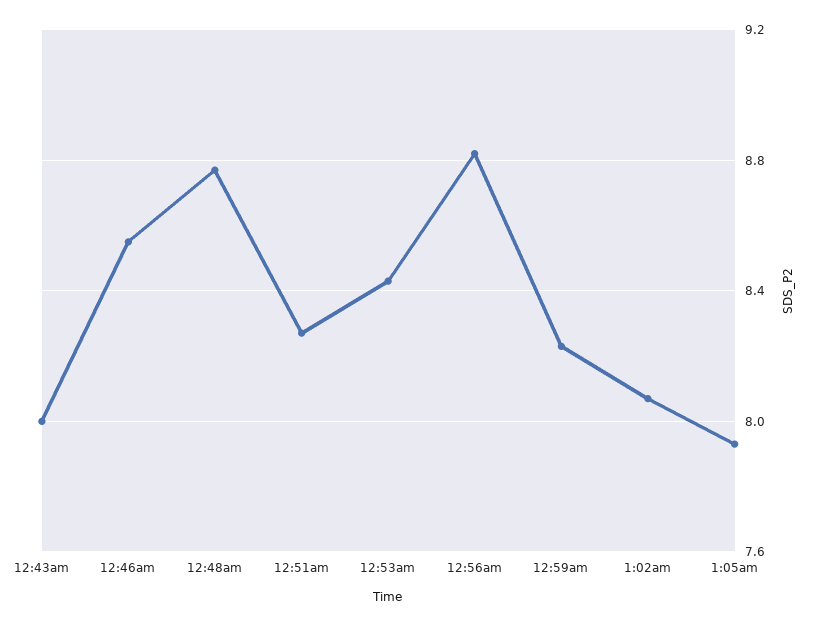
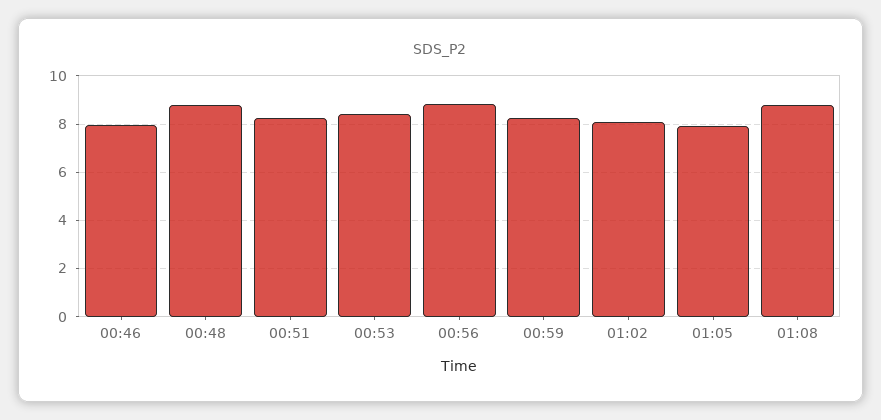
12:43am: 8 -> none
12:46am: 8.55 -> 8
01:08: none -> 8.75

